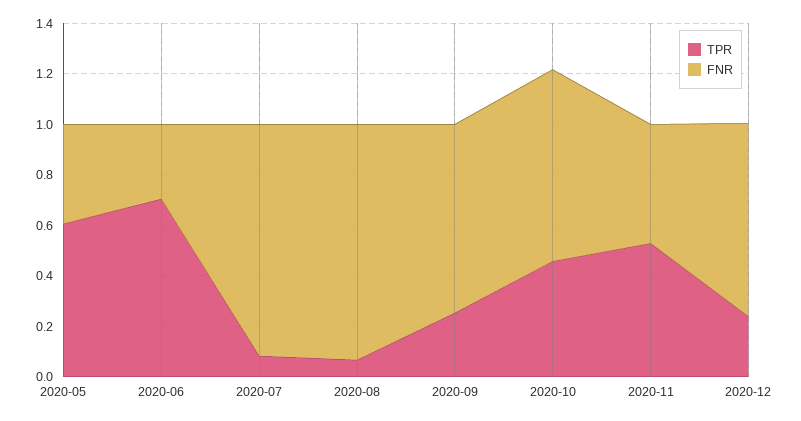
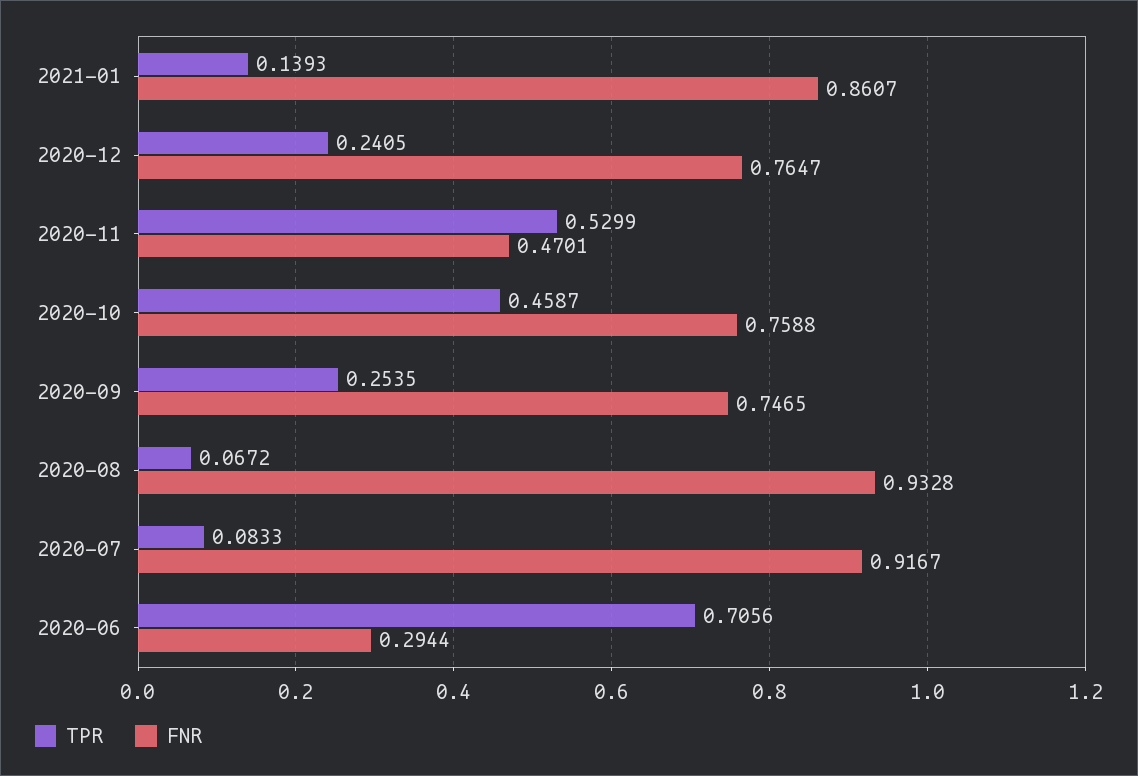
TPR, 2020-05: 0.6 -> none
FNR, 2020-05: 0.4 -> none
TPR, 2021-01: none -> 0.1393
FNR, 2021-01: none -> 0.8607

